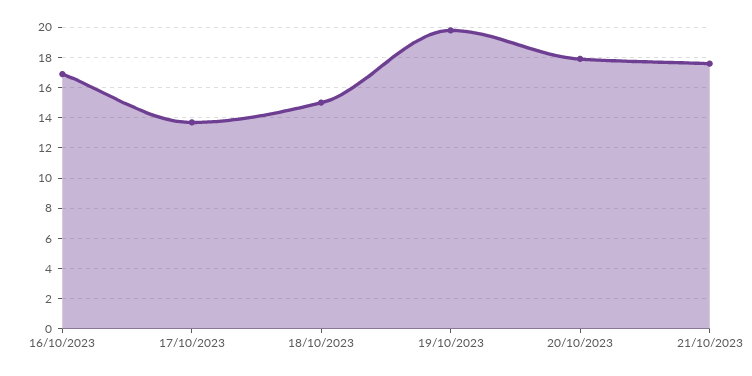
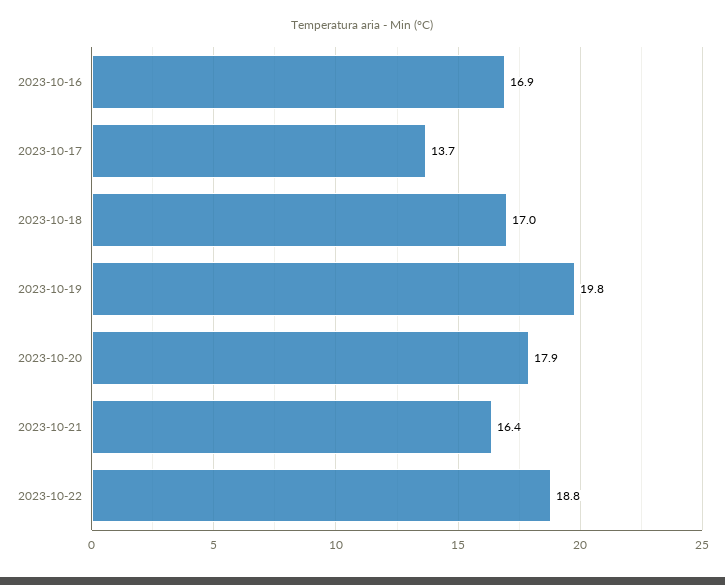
18/10/2023: 15 -> 17
21/10/2023: 17.5 -> 16.4
2023-10-22: none -> 18.8

